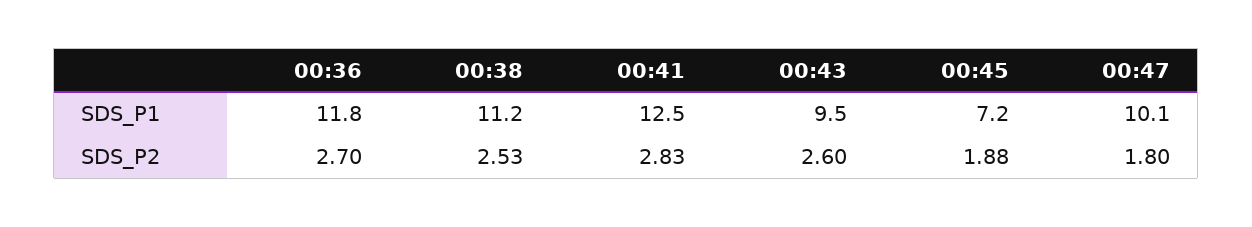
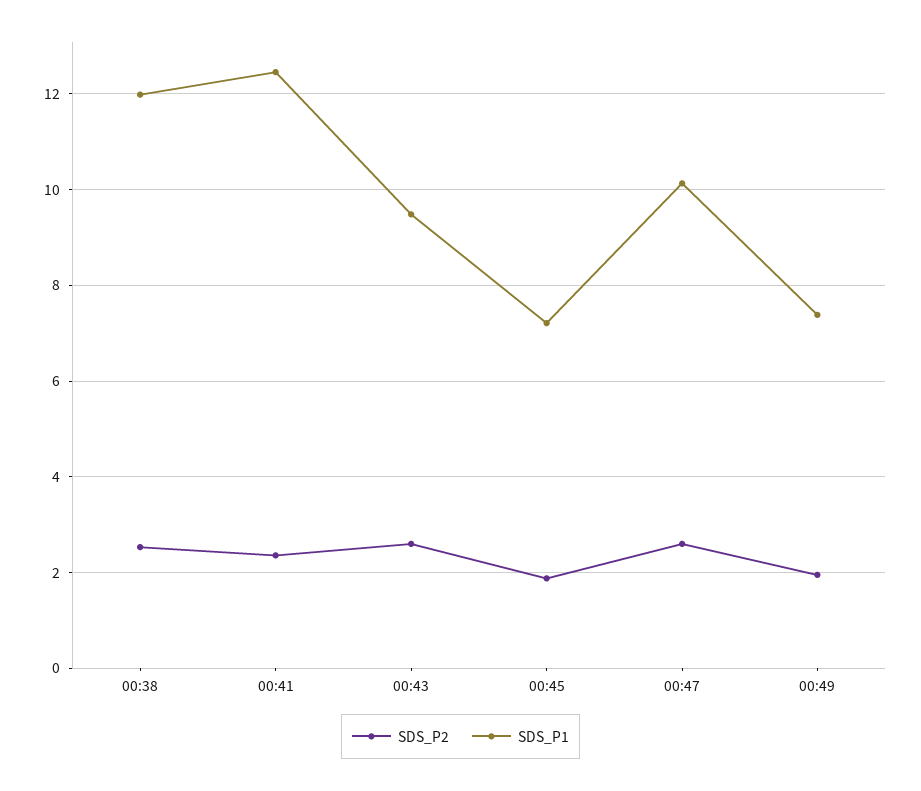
SDS_P1, 00:36: 11.8 -> none
SDS_P1, 00:38: 11.2 -> 12
SDS_P2, 00:36: 2.7 -> none
SDS_P2, 00:41: 2.83 -> 2.4
SDS_P2, 00:47: 1.8 -> 2.6
SDS_P2, 00:49: none -> 2
SDS_P1, 00:49: none -> 7.4

